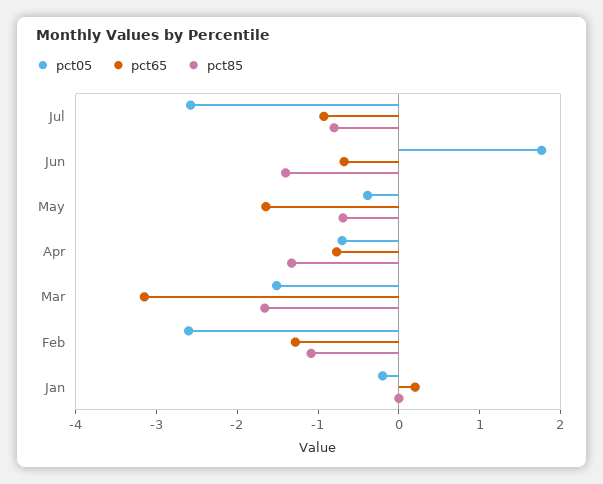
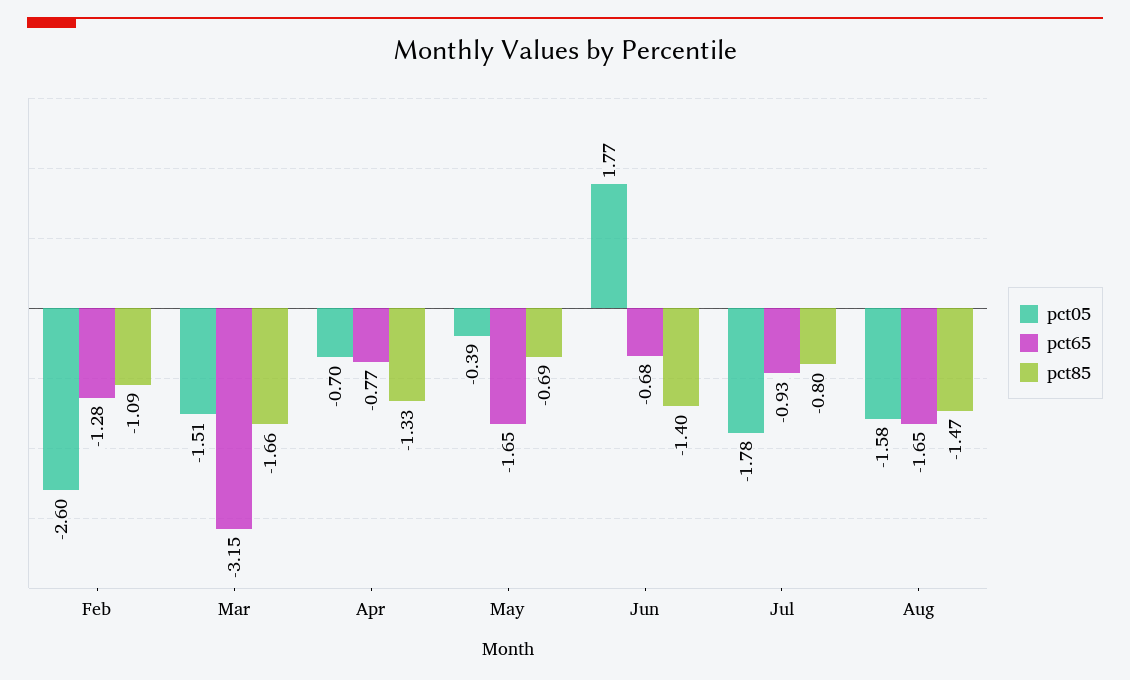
pct05, Jul: -2.6 -> -1.78
pct05, Jan: -0.2 -> none
pct65, Jan: 0.2 -> none
pct85, Jan: 0 -> none
pct05, Aug: none -> -1.58
pct65, Aug: none -> -1.65
pct85, Aug: none -> -1.47

